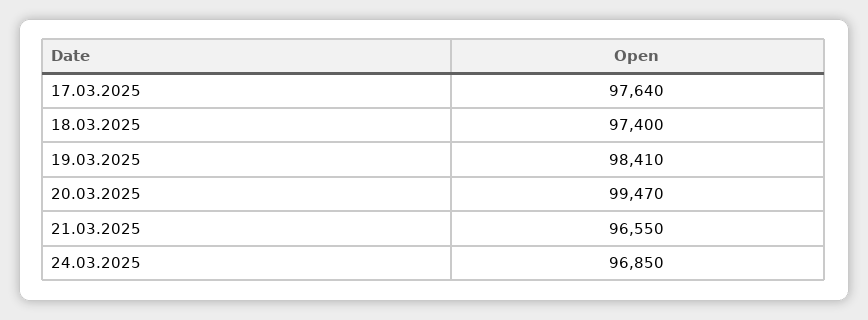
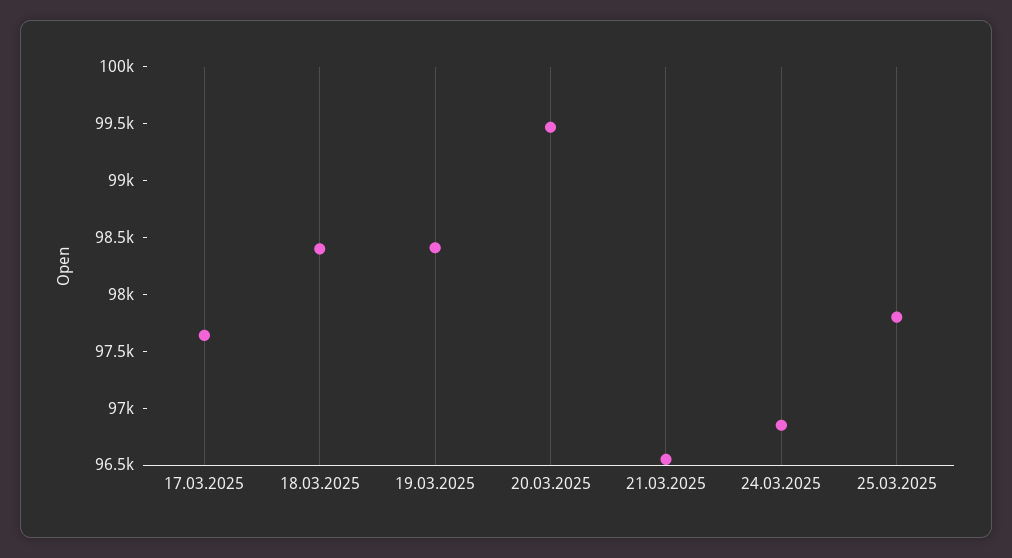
18.03.2025: 97400 -> 98400
25.03.2025: none -> 97800

